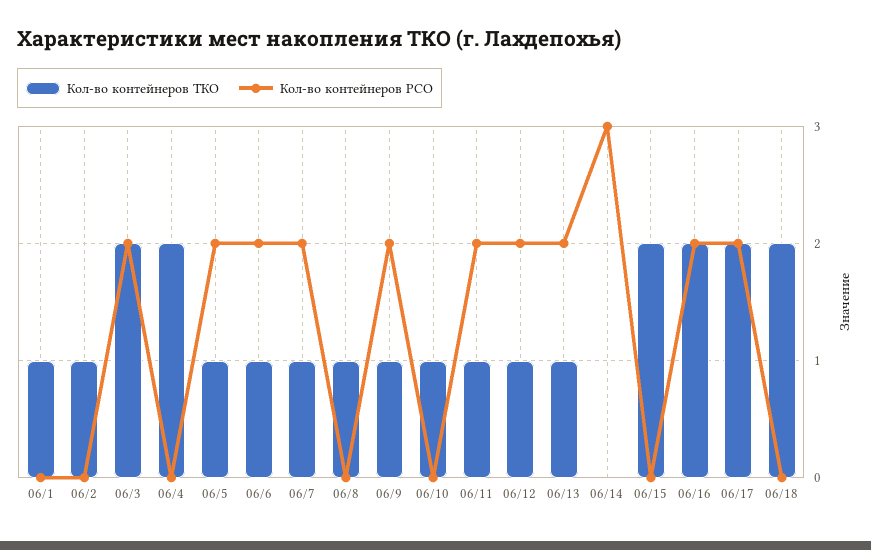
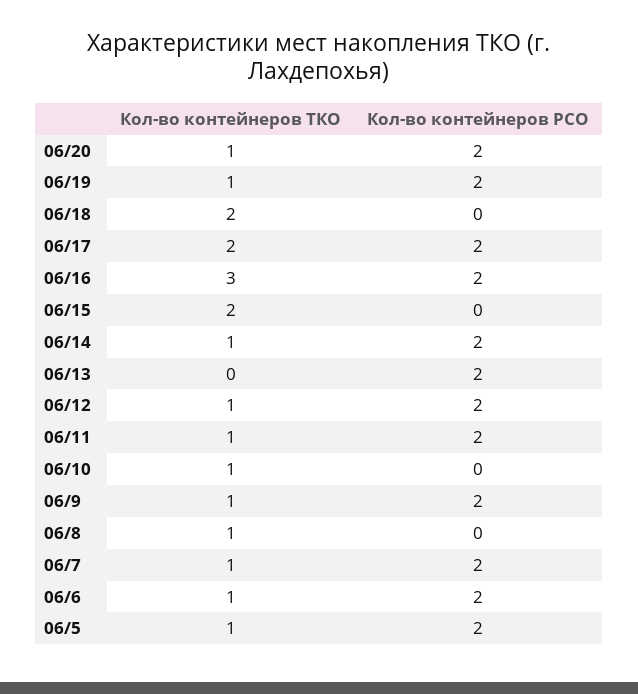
Кол-во контейнеров ТКО, 06/1: 1 -> none
Кол-во контейнеров РСО, 06/1: 0 -> none
Кол-во контейнеров ТКО, 06/2: 1 -> none
Кол-во контейнеров РСО, 06/2: 0 -> none
Кол-во контейнеров ТКО, 06/3: 2 -> none
Кол-во контейнеров РСО, 06/3: 2 -> none
Кол-во контейнеров ТКО, 06/4: 2 -> none
Кол-во контейнеров РСО, 06/4: 0 -> none
Кол-во контейнеров ТКО, 06/13: 1 -> 0
Кол-во контейнеров ТКО, 06/14: 0 -> 1
Кол-во контейнеров РСО, 06/14: 3 -> 2
Кол-во контейнеров ТКО, 06/16: 2 -> 3
Кол-во контейнеров ТКО, 06/20: none -> 1
Кол-во контейнеров РСО, 06/20: none -> 2
Кол-во контейнеров ТКО, 06/19: none -> 1
Кол-во контейнеров РСО, 06/19: none -> 2

